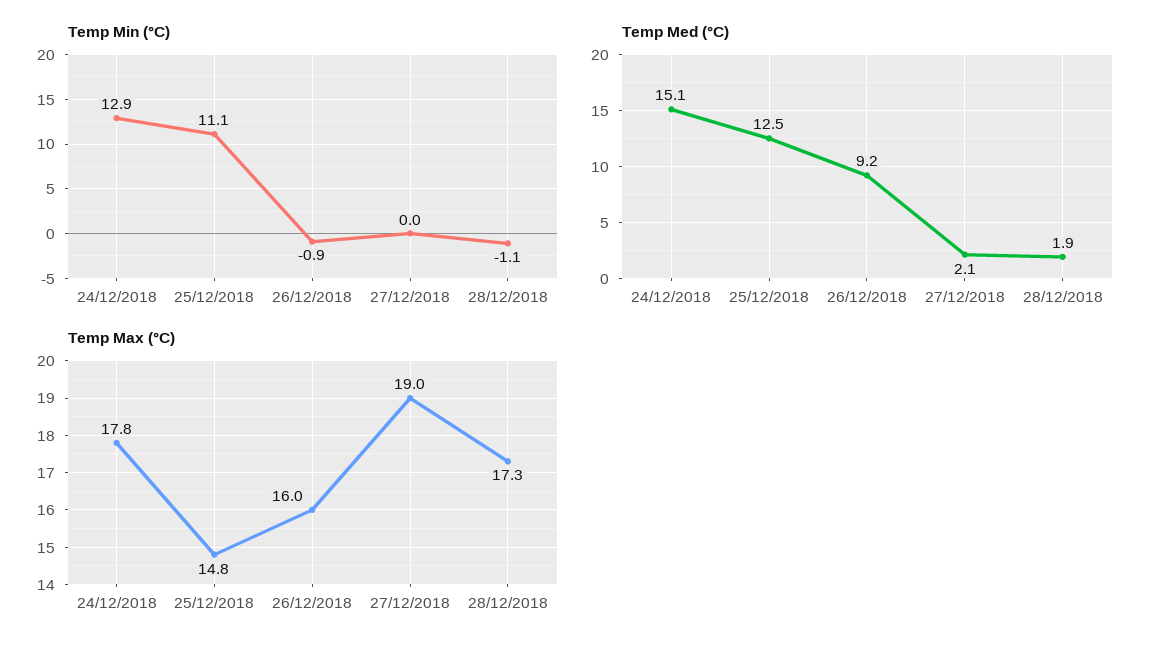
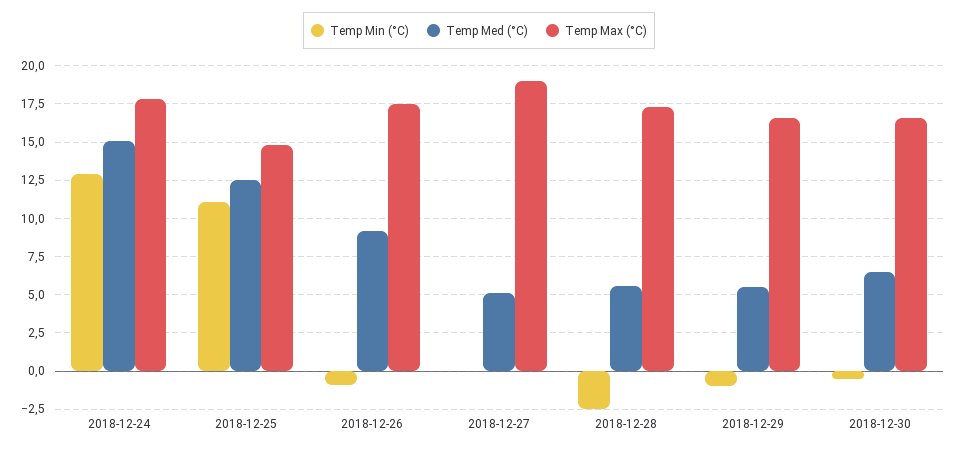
Temp Min (°C), 28/12/2018: -1.1 -> -2.5
Temp Med (°C), 27/12/2018: 2.1 -> 5
Temp Med (°C), 28/12/2018: 1.9 -> 5.5
Temp Max (°C), 26/12/2018: 16 -> 17.5
Temp Min (°C), 2018-12-29: none -> -1
Temp Med (°C), 2018-12-29: none -> 5.5
Temp Max (°C), 2018-12-29: none -> 16.5
Temp Min (°C), 2018-12-30: none -> -0.5
Temp Med (°C), 2018-12-30: none -> 6.5
Temp Max (°C), 2018-12-30: none -> 16.5

